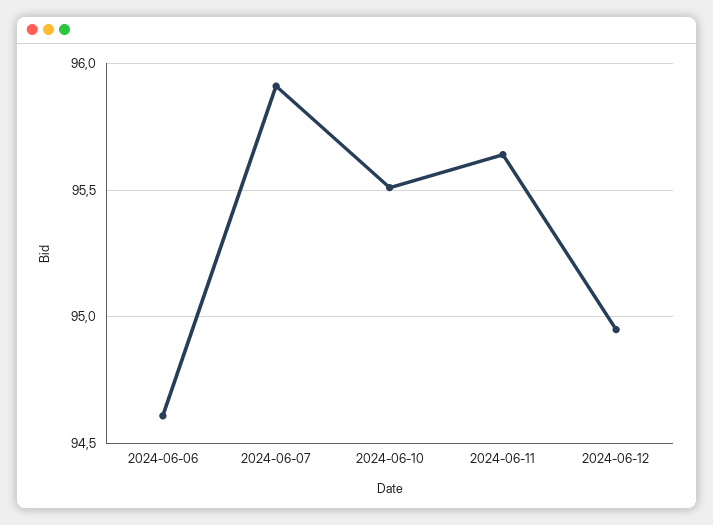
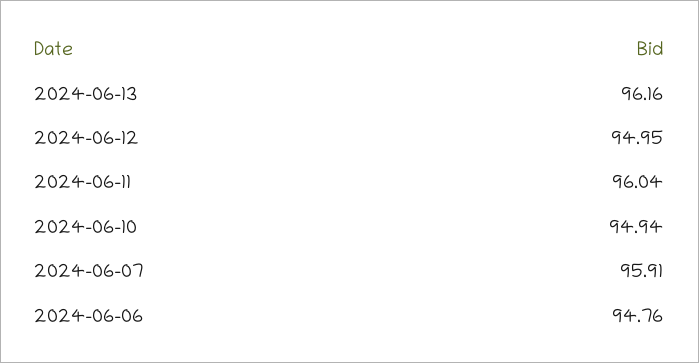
2024-06-06: 94.6 -> 94.76
2024-06-10: 95.5 -> 94.94
2024-06-11: 95.65 -> 96.04
2024-06-13: none -> 96.16

